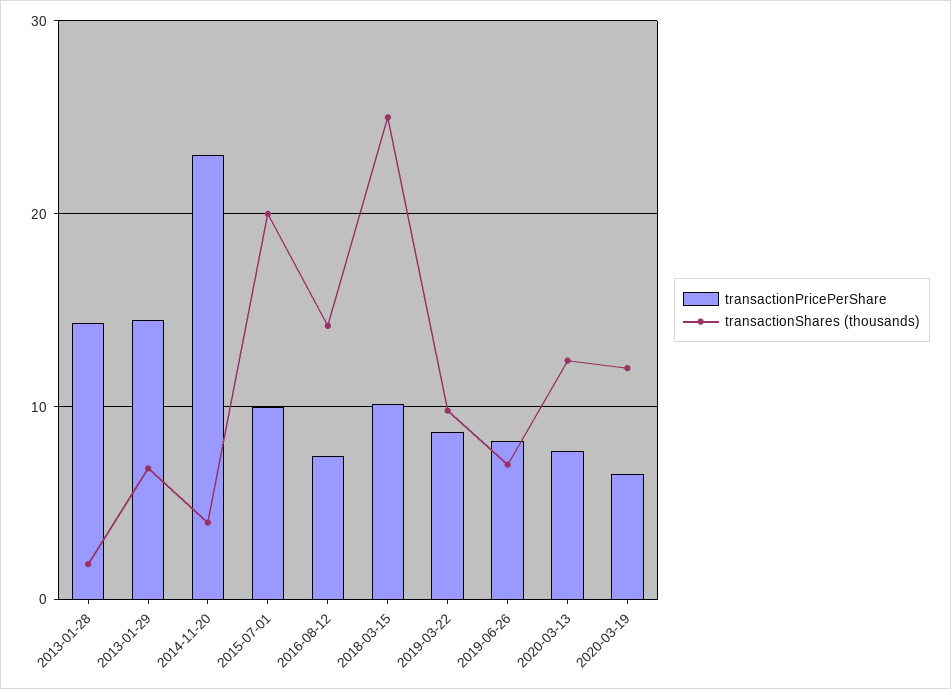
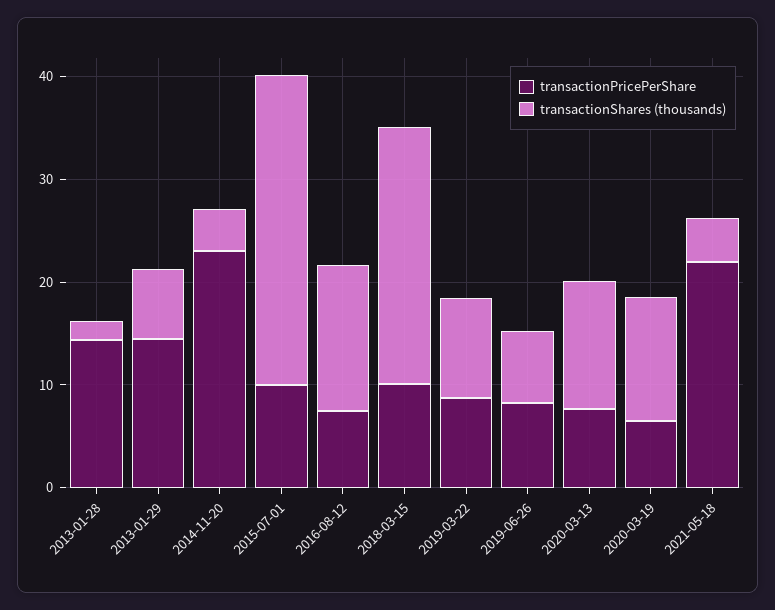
transactionShares (thousands), 2015-07-01: 20 -> 30
transactionPricePerShare, 2021-05-18: none -> 22
transactionShares (thousands), 2021-05-18: none -> 4

